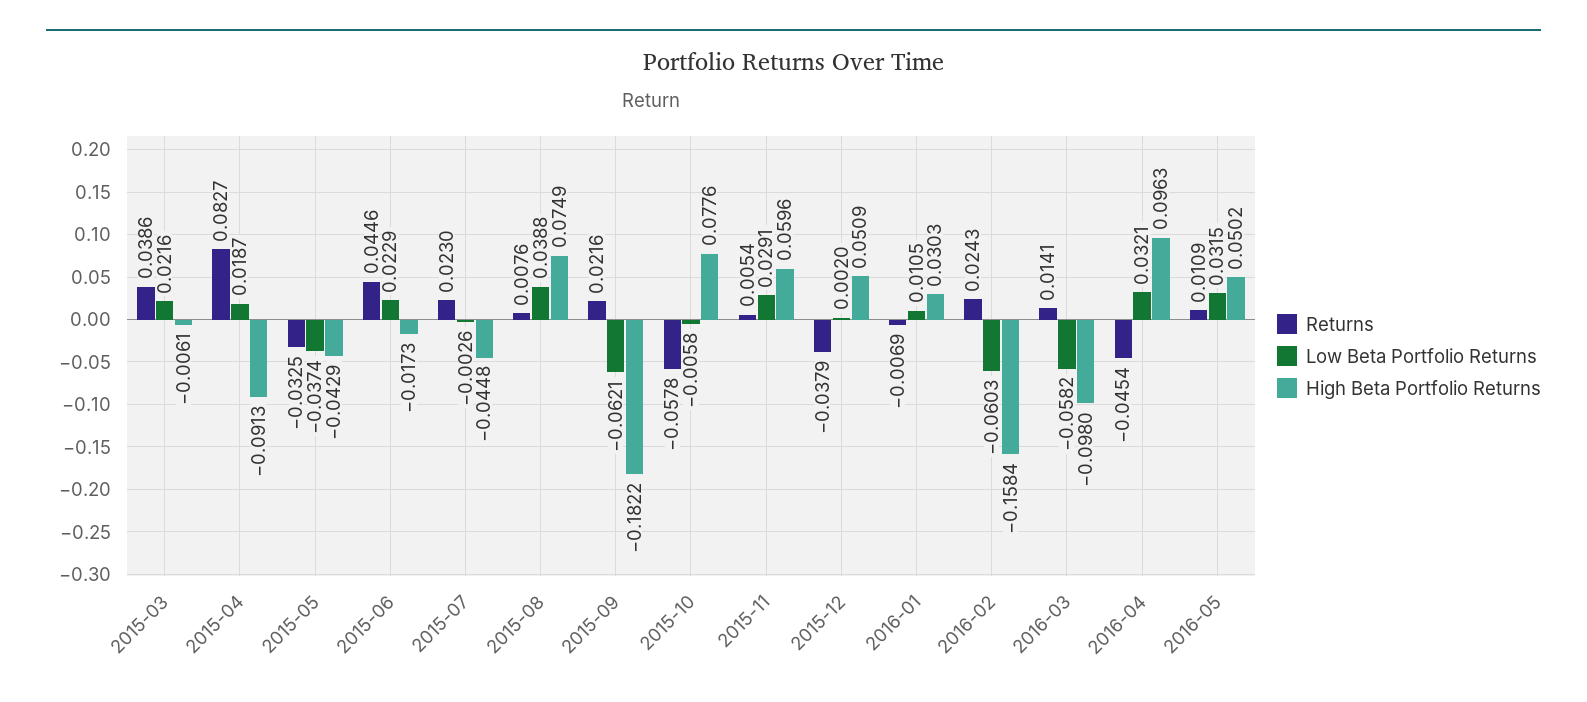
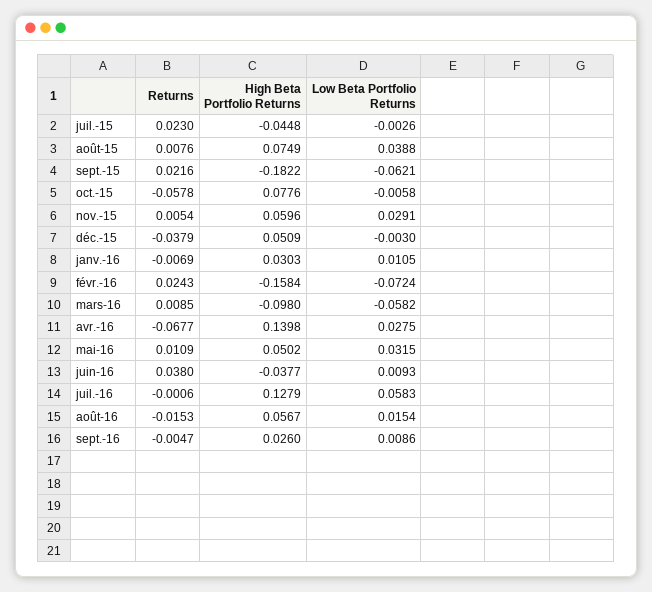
Returns, 2015-03: 0.0386 -> none
Low Beta Portfolio Returns, 2015-03: 0.0216 -> none
High Beta Portfolio Returns, 2015-03: -0.0061 -> none
Returns, 2015-04: 0.0827 -> none
Low Beta Portfolio Returns, 2015-04: 0.0187 -> none
High Beta Portfolio Returns, 2015-04: -0.0913 -> none
Returns, 2015-05: -0.0325 -> none
Low Beta Portfolio Returns, 2015-05: -0.0374 -> none
High Beta Portfolio Returns, 2015-05: -0.0429 -> none
Returns, 2015-06: 0.0446 -> none
Low Beta Portfolio Returns, 2015-06: 0.0229 -> none
High Beta Portfolio Returns, 2015-06: -0.0173 -> none
Low Beta Portfolio Returns, 2015-12: 0.002 -> -0.003
Low Beta Portfolio Returns, 2016-02: -0.0603 -> -0.0724
Returns, 2016-03: 0.0141 -> 0.0085
Returns, 2016-04: -0.0454 -> -0.0677
Low Beta Portfolio Returns, 2016-04: 0.0321 -> 0.0275
High Beta Portfolio Returns, 2016-04: 0.0963 -> 0.1398
Returns, juin-16: none -> 0.038
High Beta Portfolio Returns, juin-16: none -> -0.0377
Low Beta Portfolio Returns, juin-16: none -> 0.0093
Returns, juil.-16: none -> -0.0006
High Beta Portfolio Returns, juil.-16: none -> 0.1279
Low Beta Portfolio Returns, juil.-16: none -> 0.0583
Returns, août-16: none -> -0.0153
High Beta Portfolio Returns, août-16: none -> 0.0567
Low Beta Portfolio Returns, août-16: none -> 0.0154
Returns, sept.-16: none -> -0.0047
High Beta Portfolio Returns, sept.-16: none -> 0.026
Low Beta Portfolio Returns, sept.-16: none -> 0.0086

